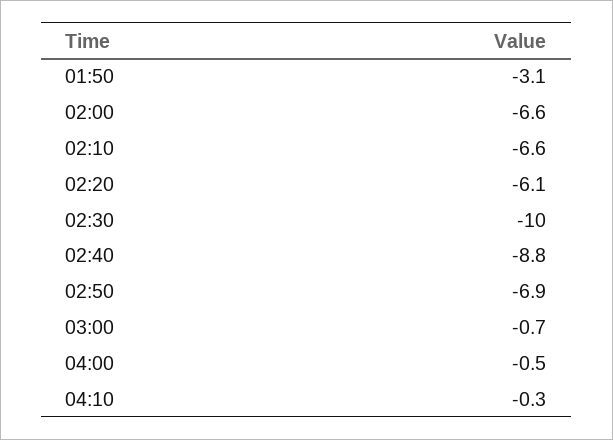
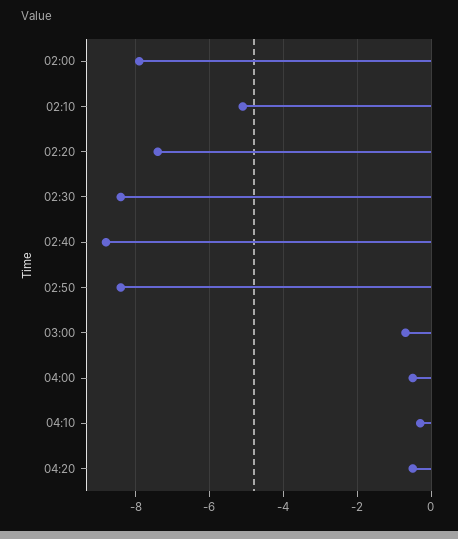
01:50: -3.1 -> none
02:00: -6.6 -> -8
02:10: -6.6 -> -5
02:20: -6.1 -> -7.5
02:30: -10 -> -8.5
02:50: -6.9 -> -8.5
04:20: none -> -0.5

